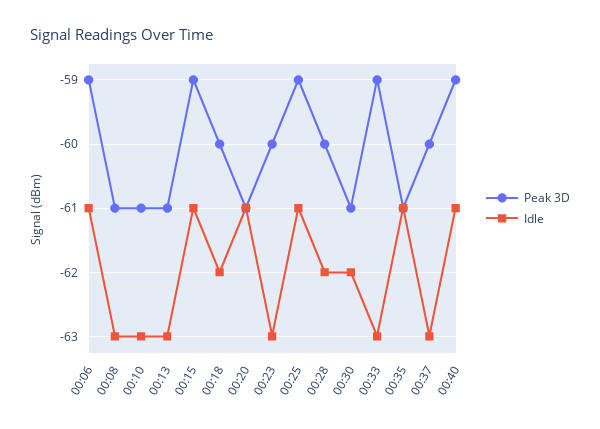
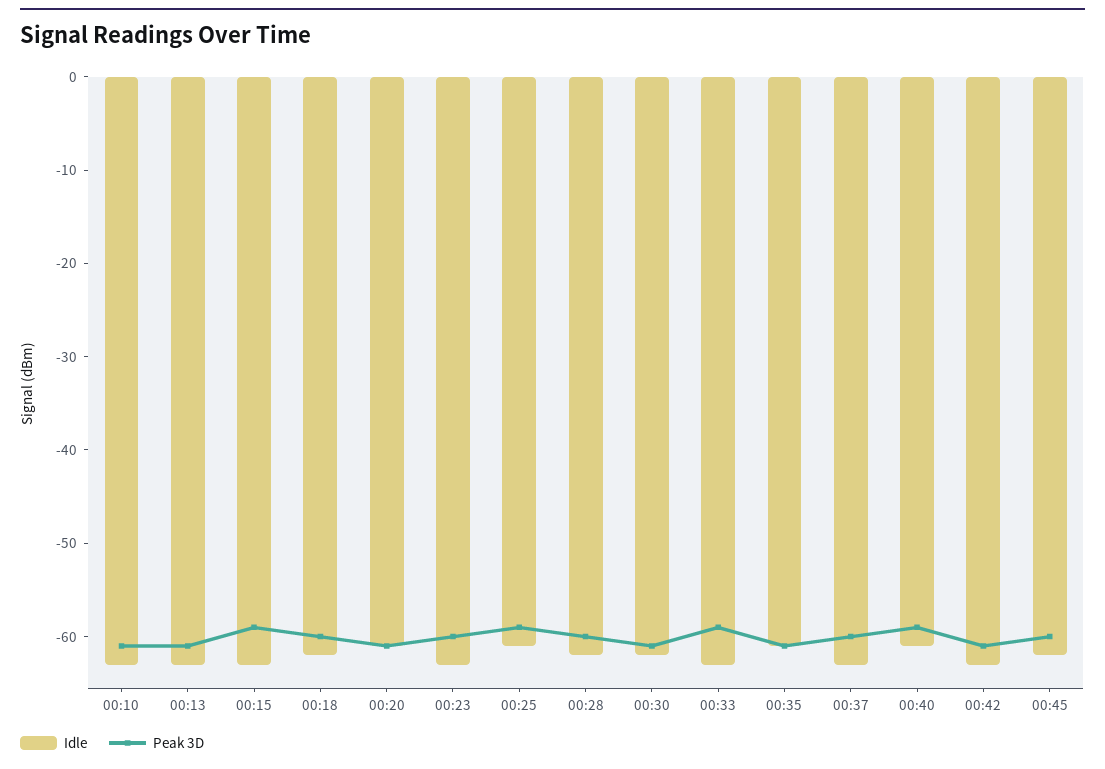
Peak 3D, 00:06: -59 -> none
Idle, 00:06: -61 -> none
Peak 3D, 00:08: -61 -> none
Idle, 00:08: -63 -> none
Idle, 00:15: -61 -> -63
Idle, 00:42: none -> -63
Peak 3D, 00:42: none -> -61
Idle, 00:45: none -> -62
Peak 3D, 00:45: none -> -60

